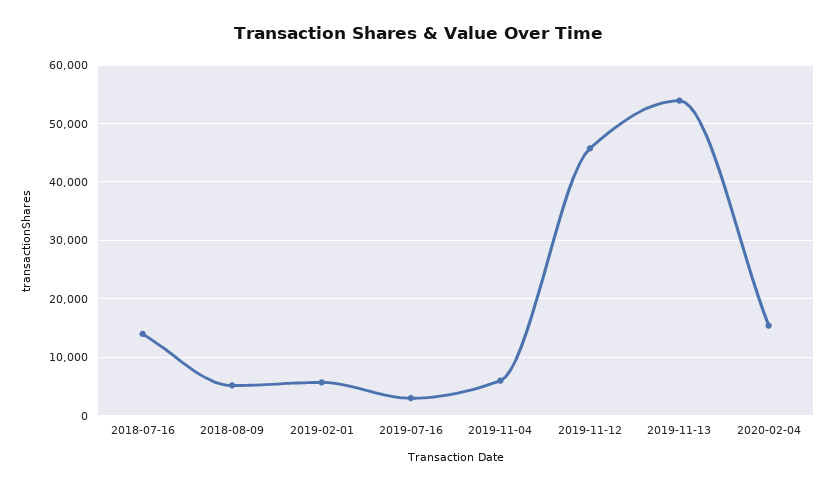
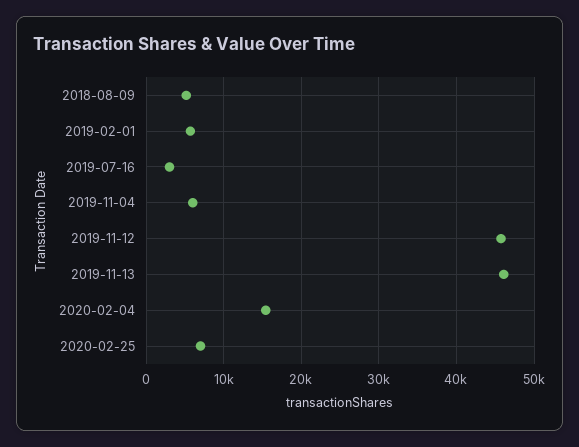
2018-07-16: 14000 -> none
2019-11-13: 54000 -> 46000
2020-02-25: none -> 7000

